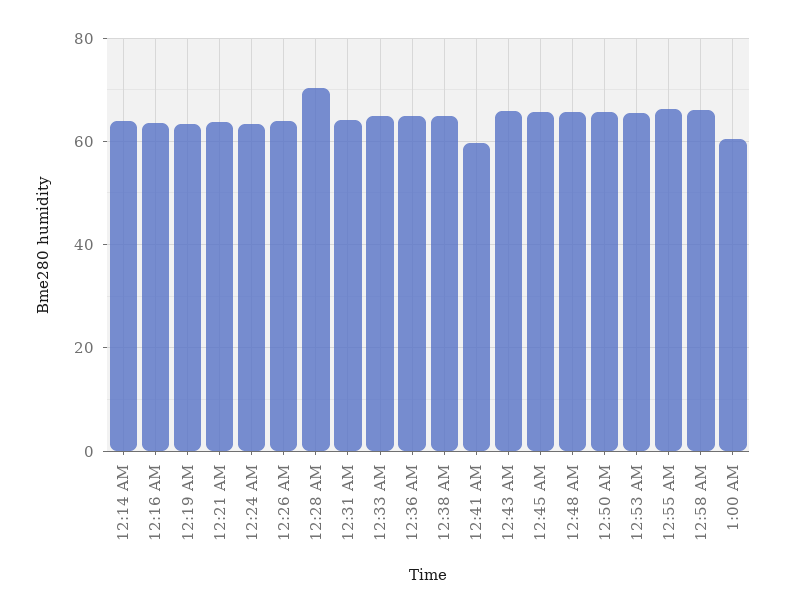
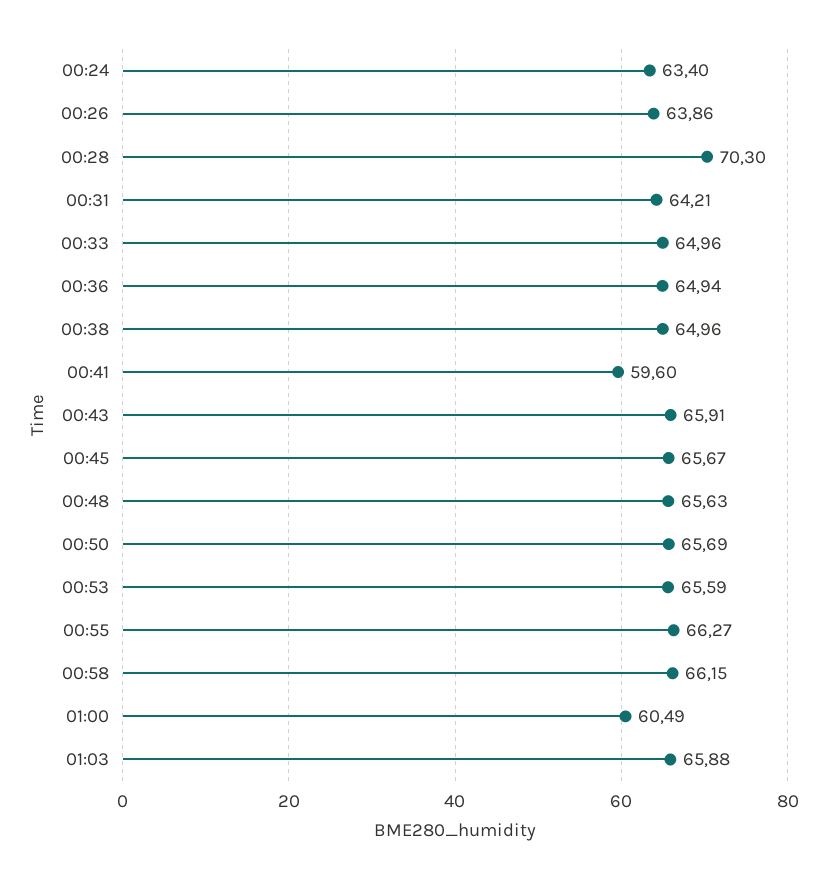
12:14 AM: 64 -> none
12:16 AM: 64 -> none
12:19 AM: 64 -> none
12:21 AM: 64 -> none
01:03: none -> 65.88

